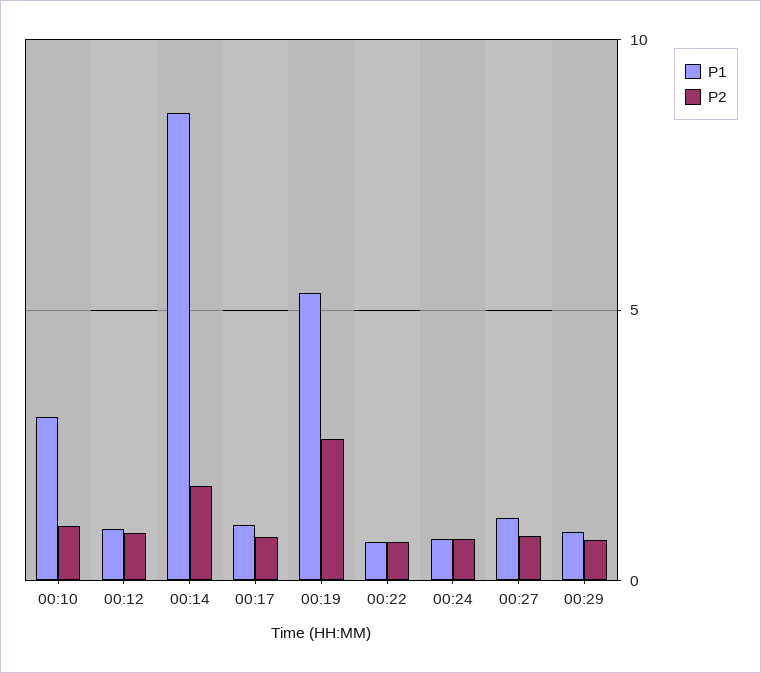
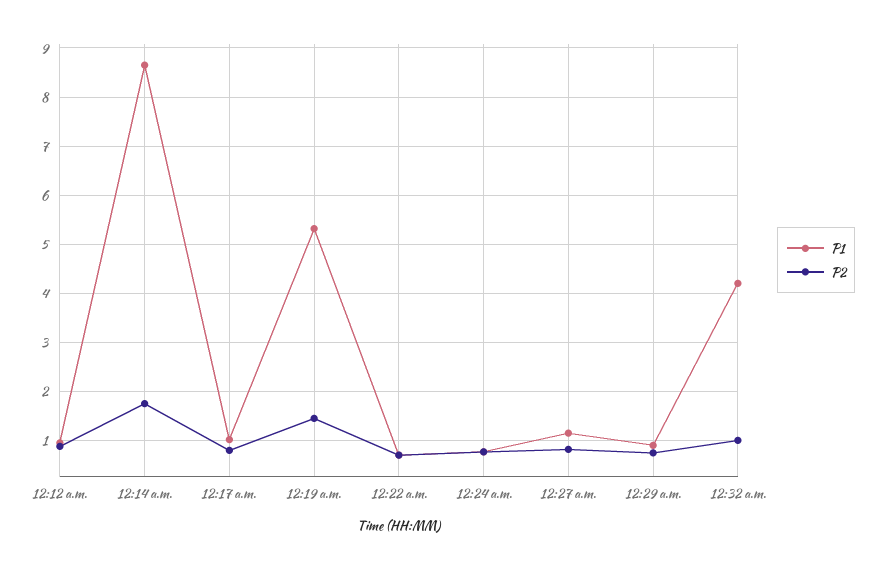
P1, 00:10: 3 -> none
P2, 00:10: 1 -> none
P2, 00:19: 2.5 -> 1.4
P1, 12:32 a.m.: none -> 4.2
P2, 12:32 a.m.: none -> 1

